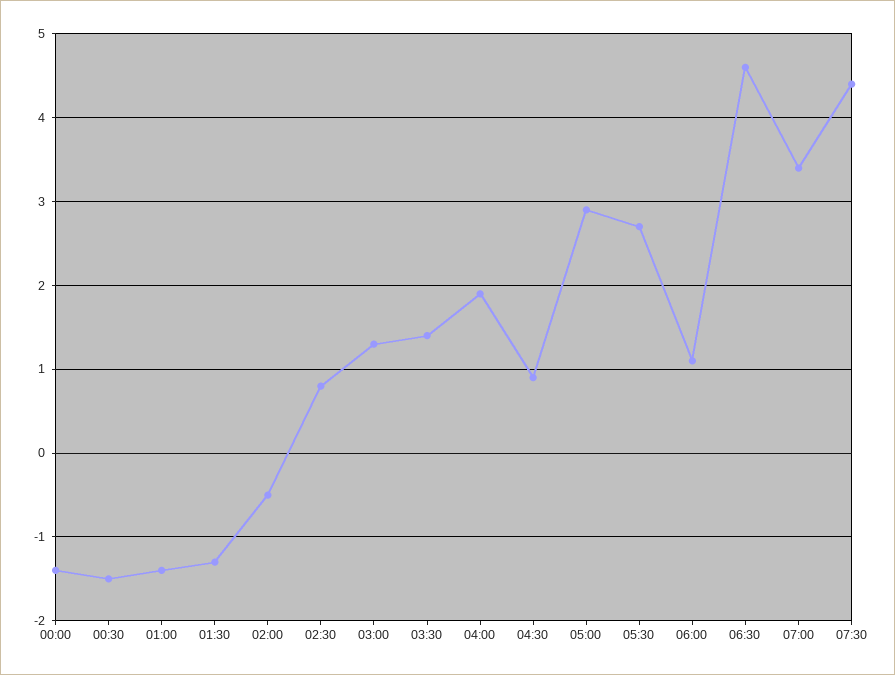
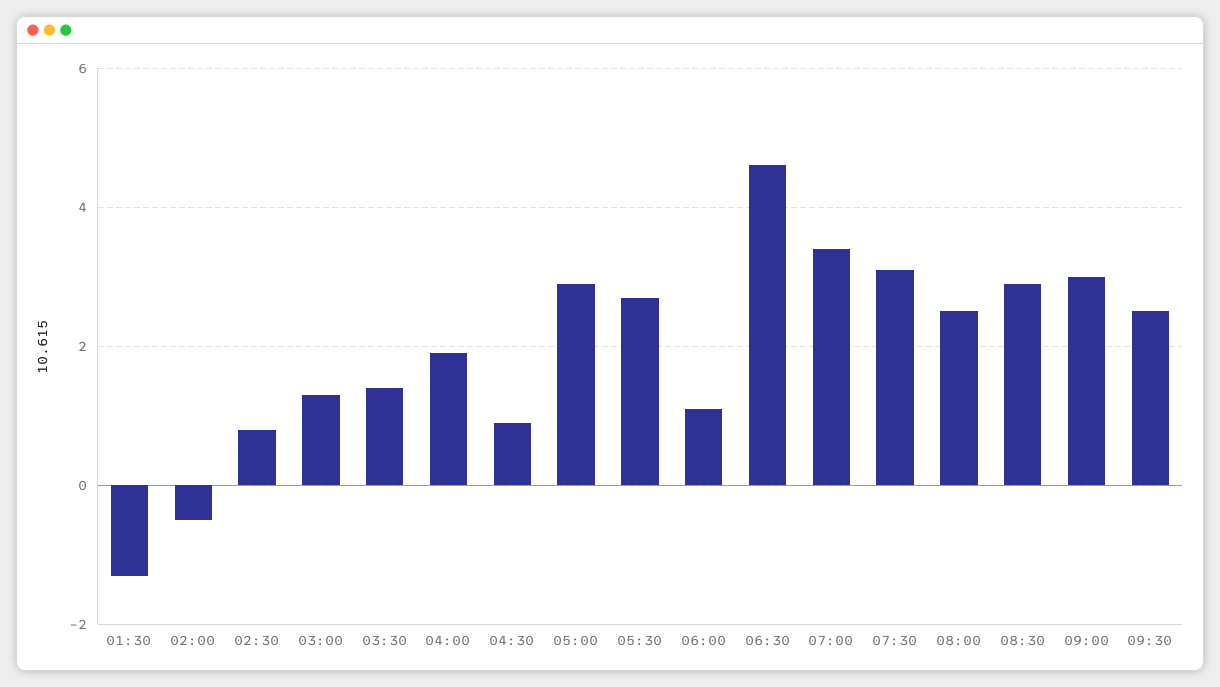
00:00: -1.4 -> none
00:30: -1.5 -> none
01:00: -1.4 -> none
07:30: 4.4 -> 3
08:00: none -> 2.5
08:30: none -> 3
09:00: none -> 3
09:30: none -> 2.5

